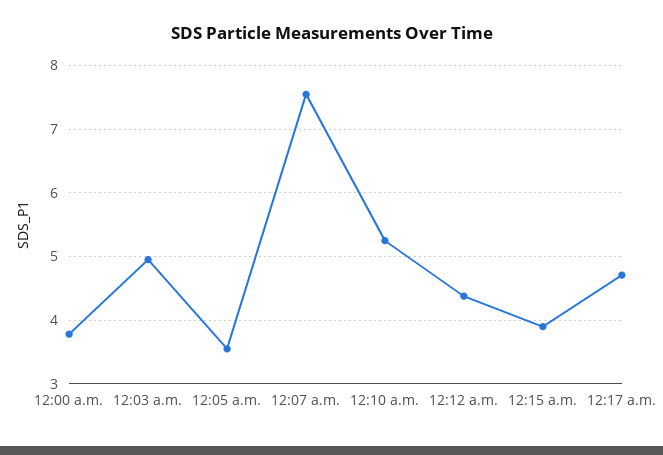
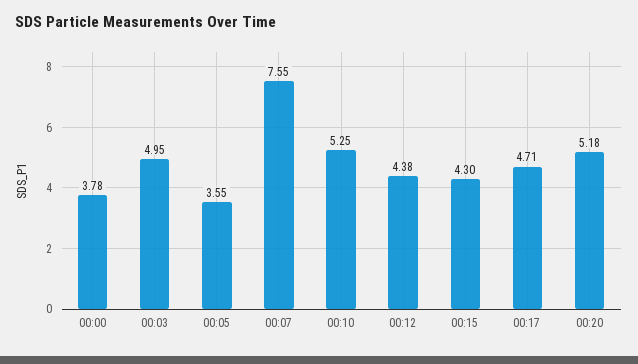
12:15 a.m.: 3.9 -> 4.3
00:20: none -> 5.18

